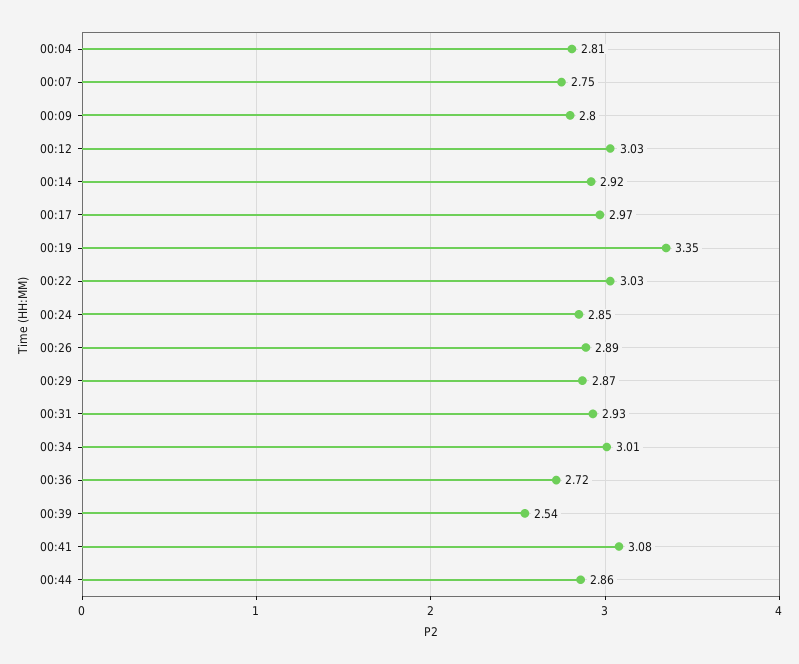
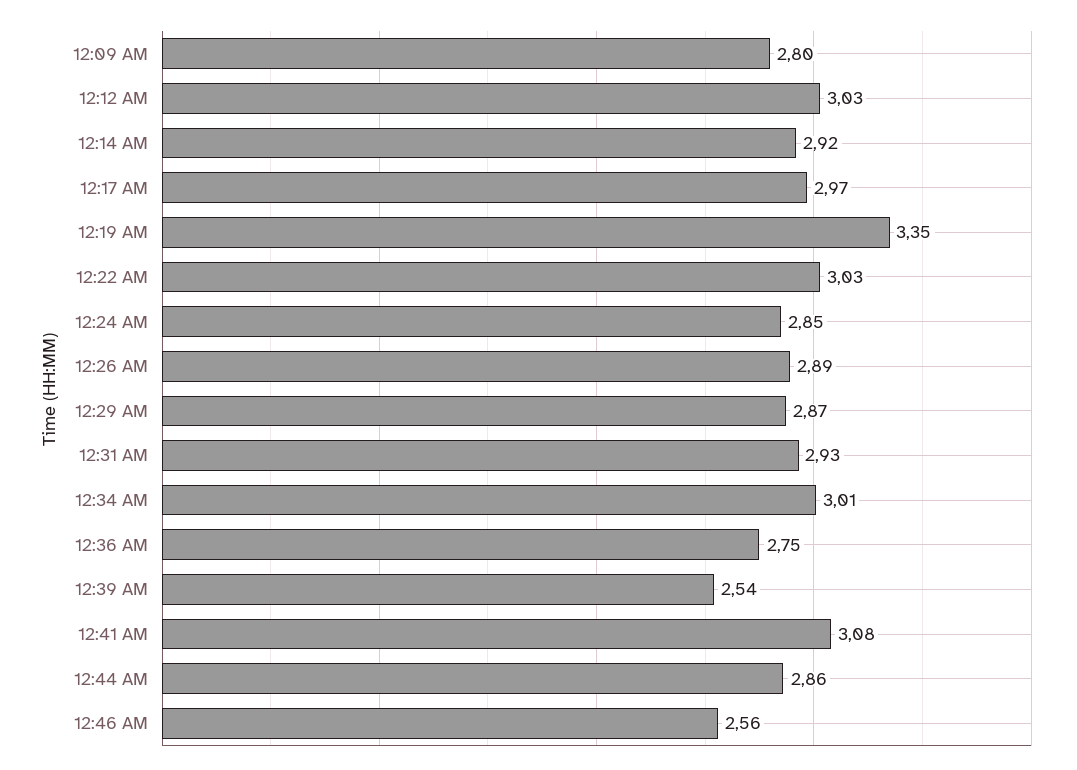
00:04: 2.81 -> none
00:07: 2.75 -> none
00:36: 2.72 -> 2.75
12:46 AM: none -> 2.56

